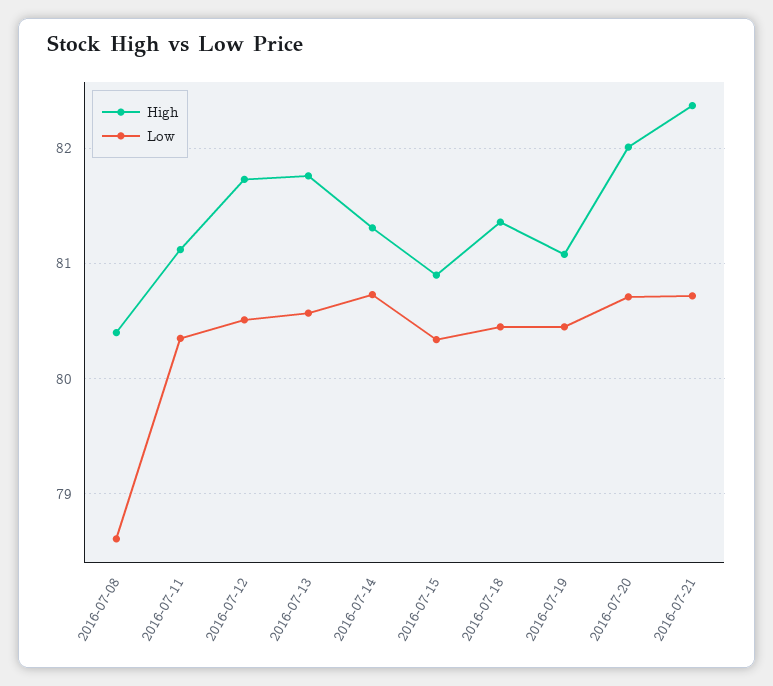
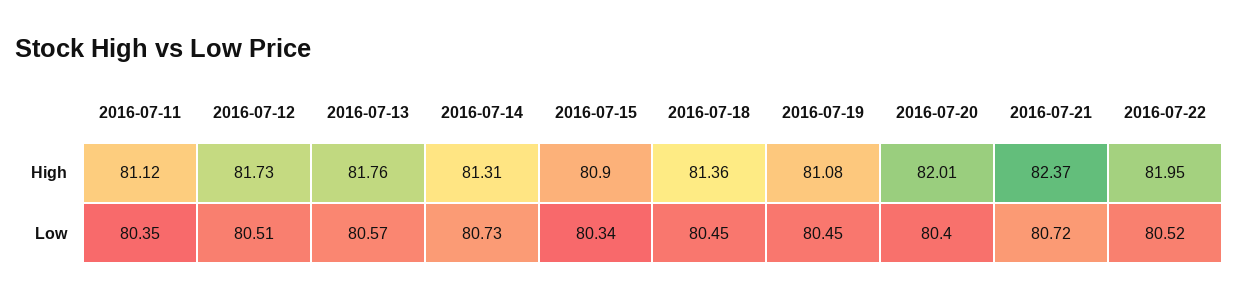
High, 2016-07-08: 80.4 -> none
Low, 2016-07-08: 78.6 -> none
Low, 2016-07-20: 80.7 -> 80.4
High, 2016-07-22: none -> 81.95
Low, 2016-07-22: none -> 80.52

